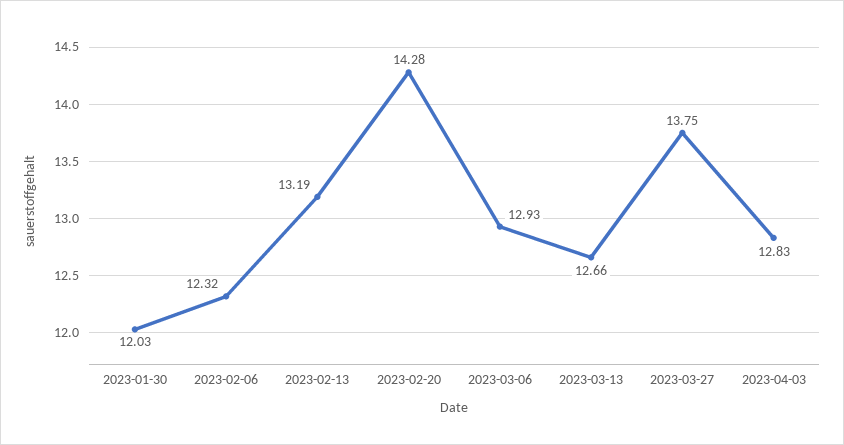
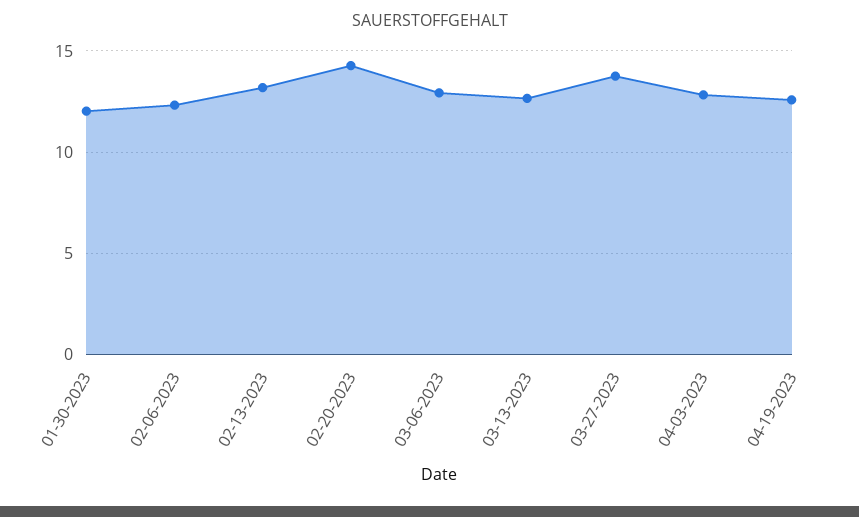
04-19-2023: none -> 12.5

